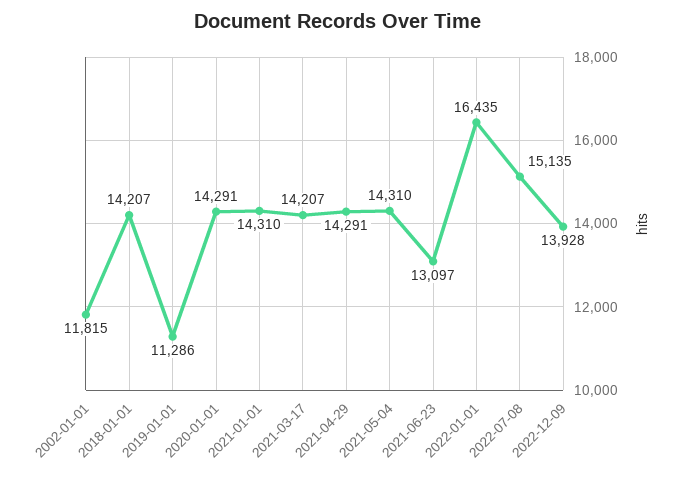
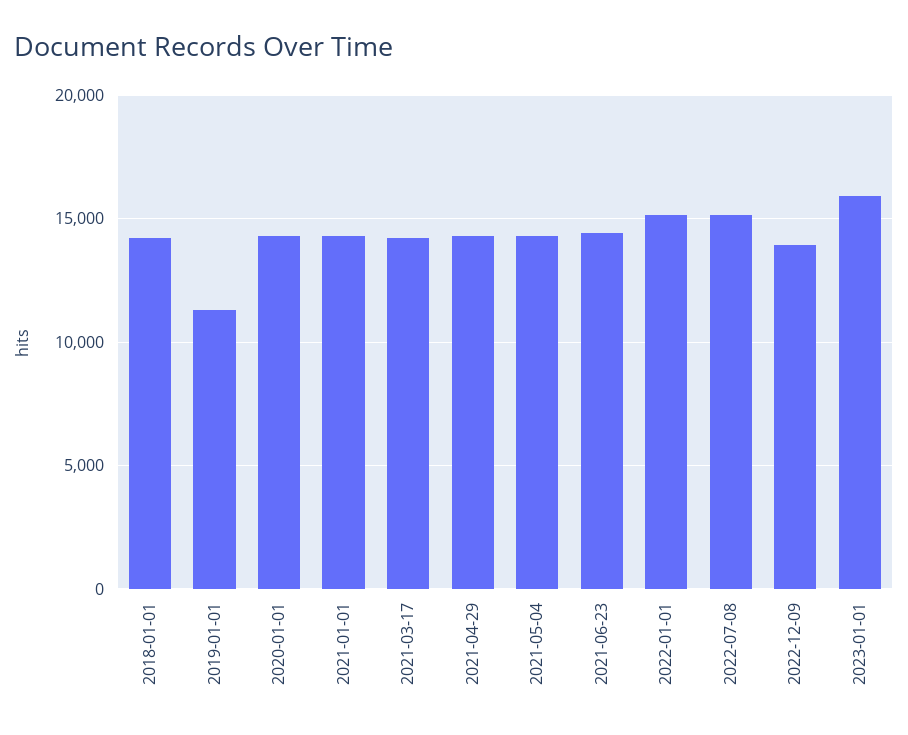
2002-01-01: 11815 -> none
2021-06-23: 13097 -> 14500
2022-01-01: 16435 -> 15000
2023-01-01: none -> 16000

